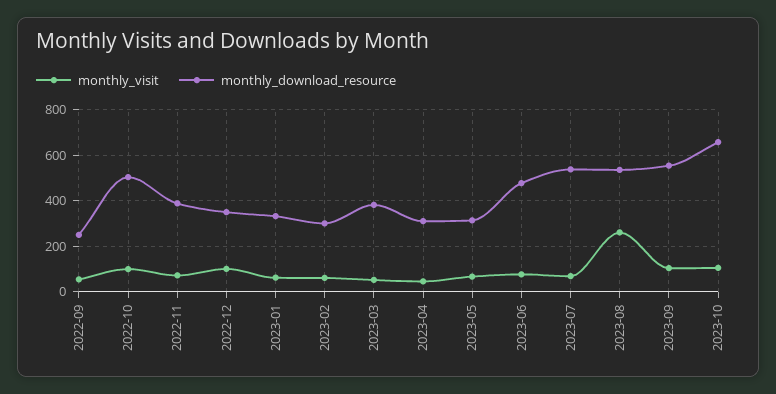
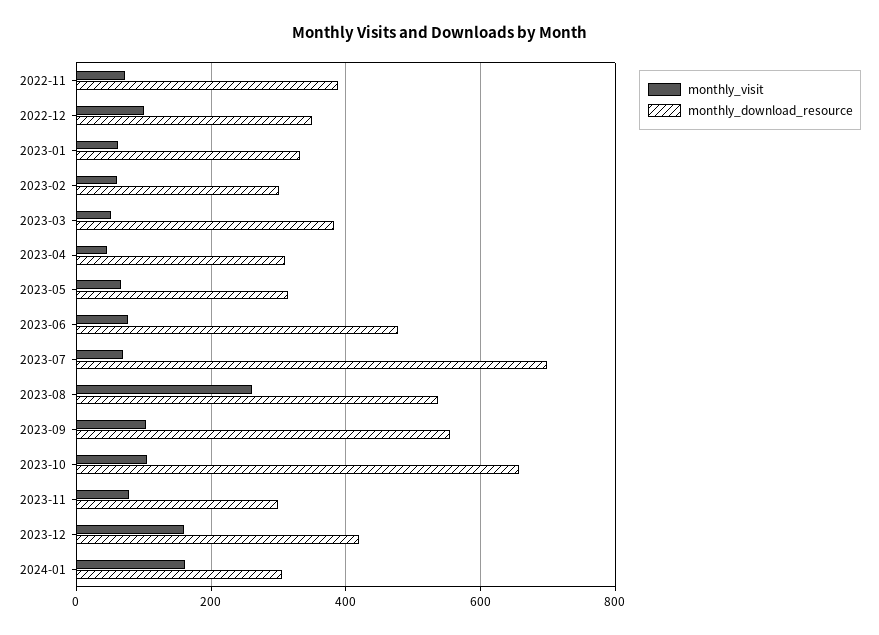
monthly_visit, 2022-09: 50 -> none
monthly_download_resource, 2022-09: 250 -> none
monthly_visit, 2022-10: 100 -> none
monthly_download_resource, 2022-10: 500 -> none
monthly_download_resource, 2023-07: 550 -> 700
monthly_visit, 2023-11: none -> 80
monthly_download_resource, 2023-11: none -> 300
monthly_visit, 2023-12: none -> 160
monthly_download_resource, 2023-12: none -> 420
monthly_visit, 2024-01: none -> 160
monthly_download_resource, 2024-01: none -> 300

